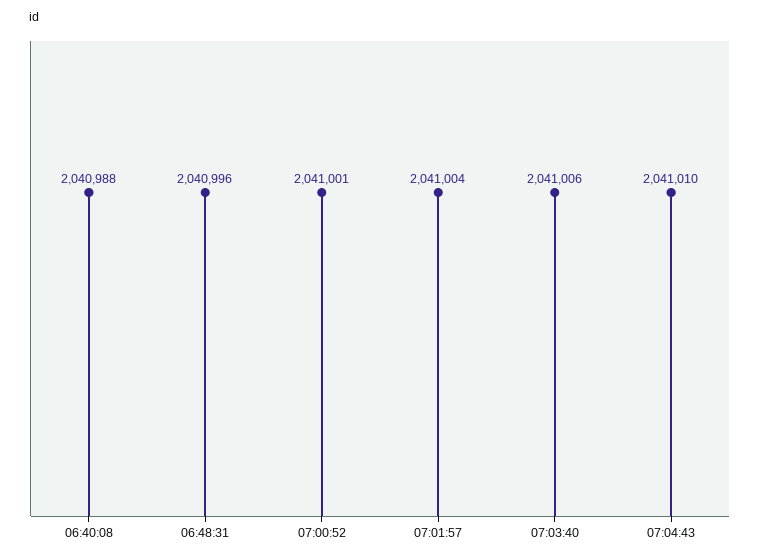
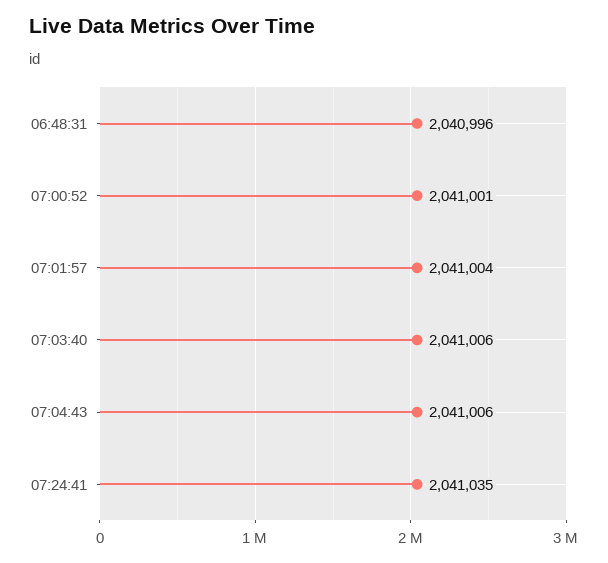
06:40:08: 2040988 -> none
07:04:43: 2041010 -> 2041006
07:24:41: none -> 2041035

